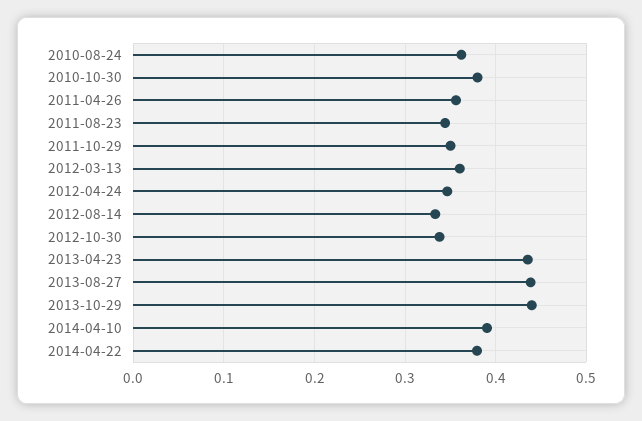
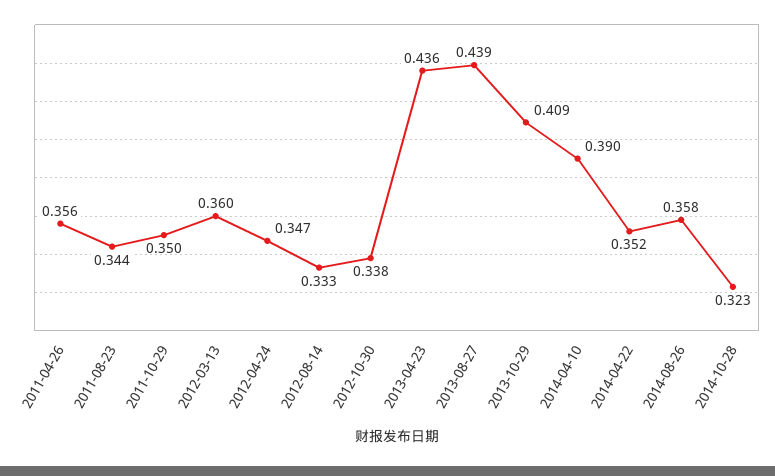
2010-08-24: 0.36 -> none
2010-10-30: 0.38 -> none
2013-10-29: 0.44 -> 0.409
2014-04-22: 0.38 -> 0.352
2014-08-26: none -> 0.358
2014-10-28: none -> 0.323

